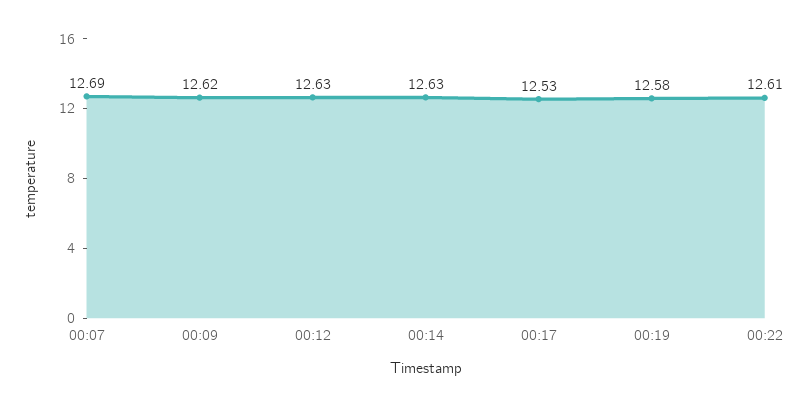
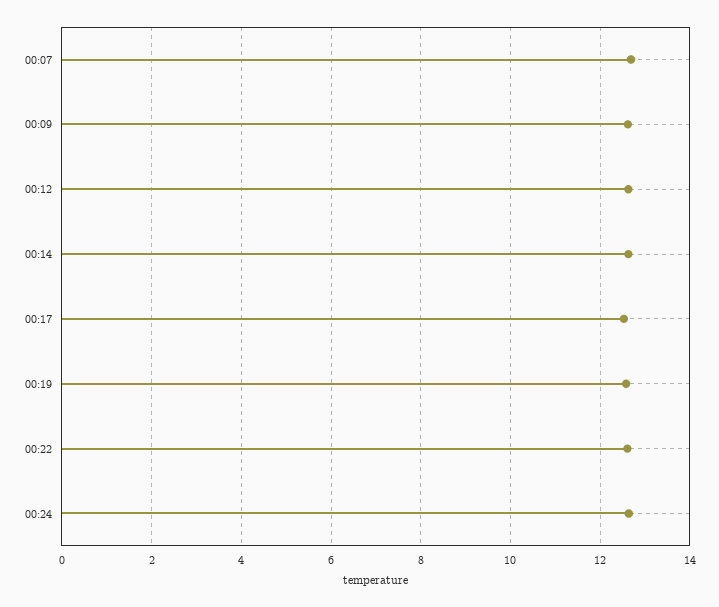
00:24: none -> 12.6

